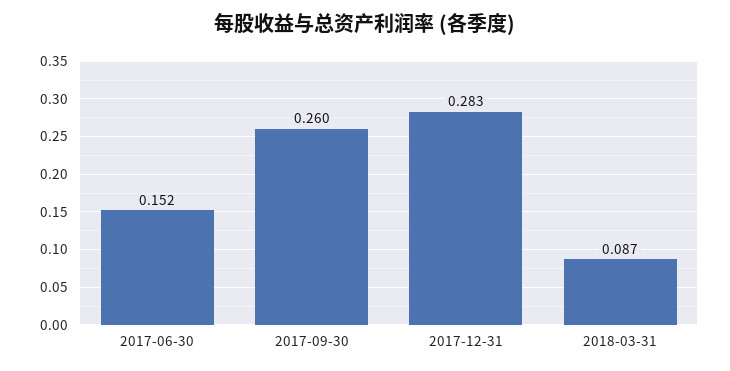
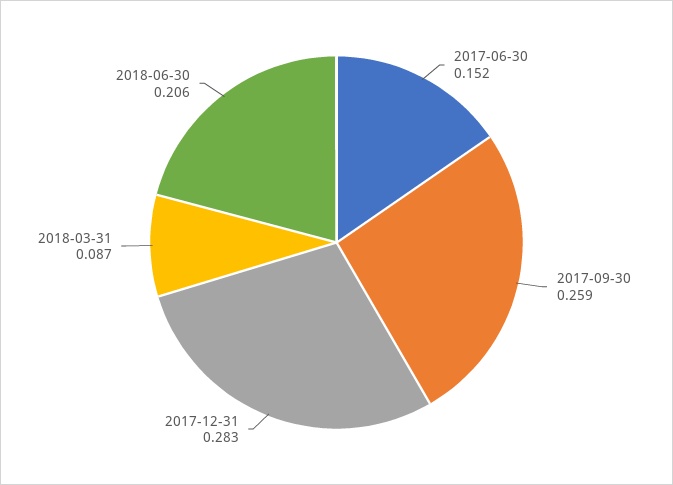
2017-09-30: 0.26 -> 0.259
2018-06-30: none -> 0.206

